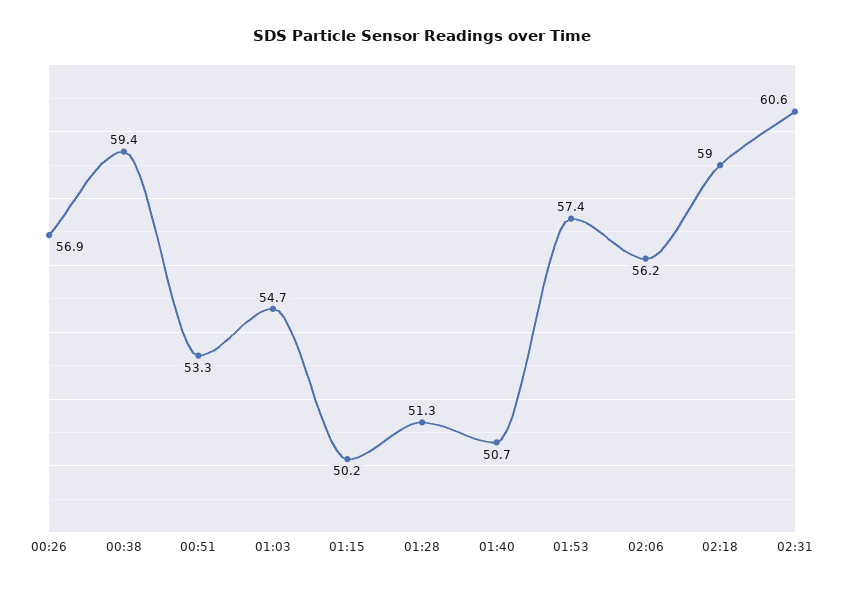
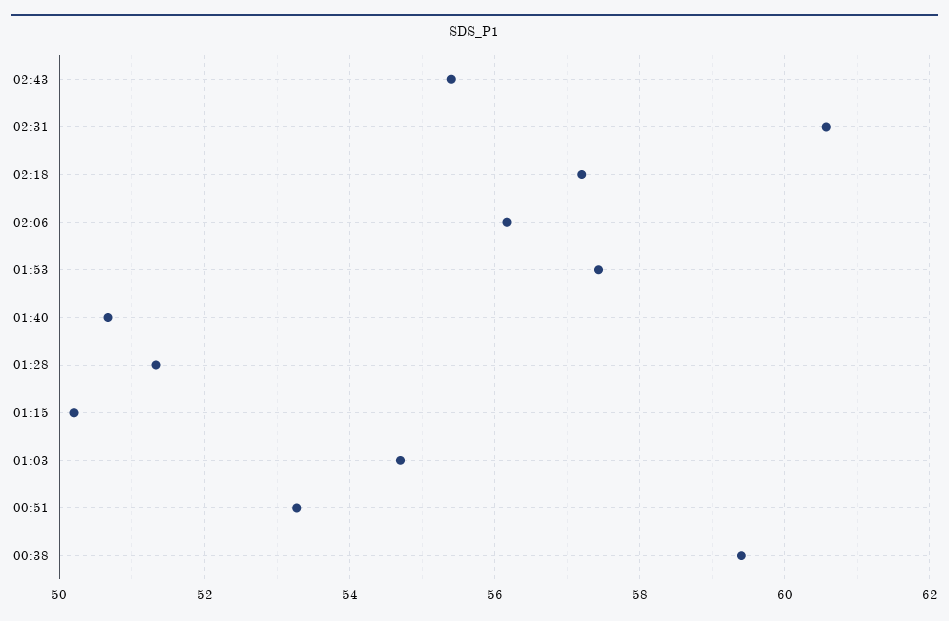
00:26: 56.9 -> none
02:18: 59 -> 57.2
02:43: none -> 55.4

